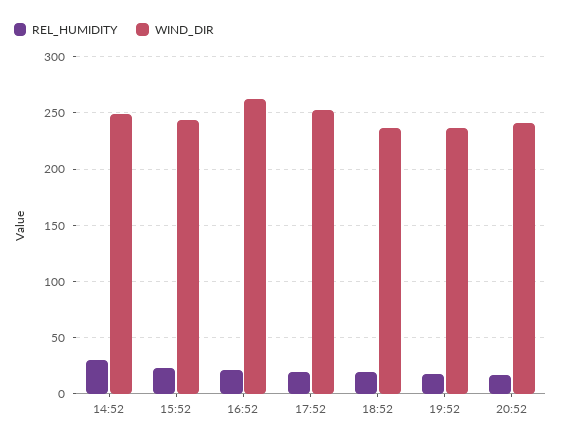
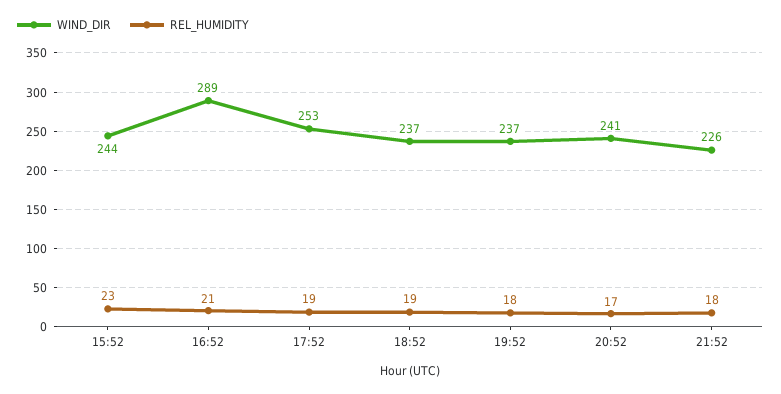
REL_HUMIDITY, 14:52: 30 -> none
WIND_DIR, 14:52: 250 -> none
WIND_DIR, 16:52: 260 -> 289
WIND_DIR, 21:52: none -> 226
REL_HUMIDITY, 21:52: none -> 18

